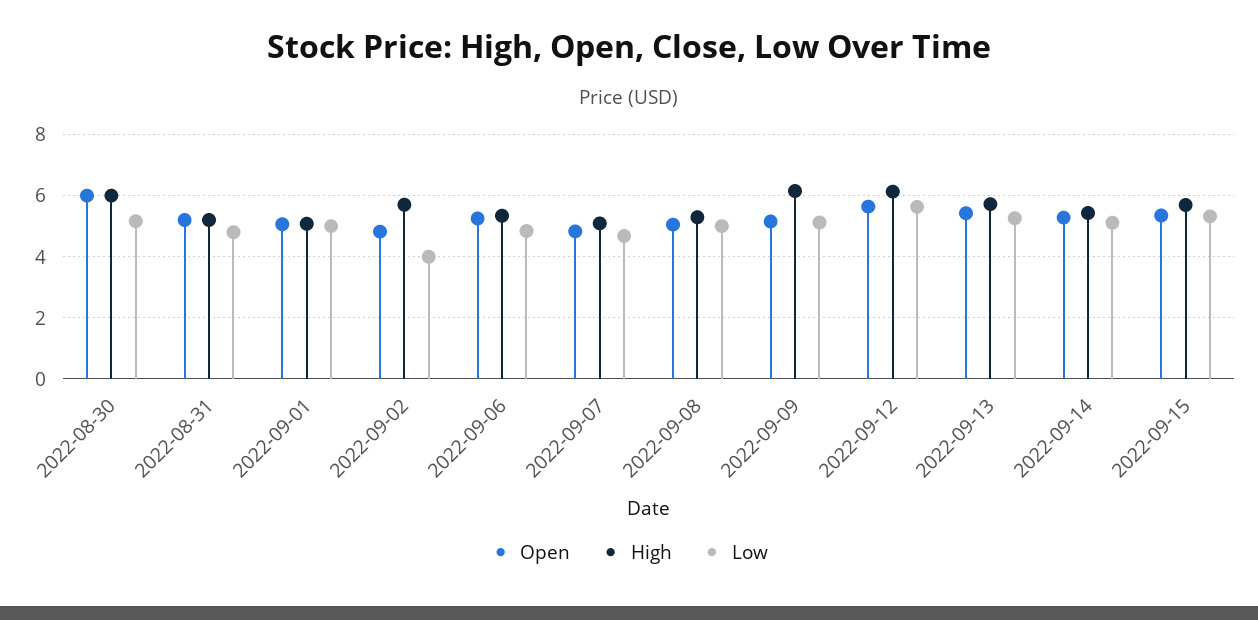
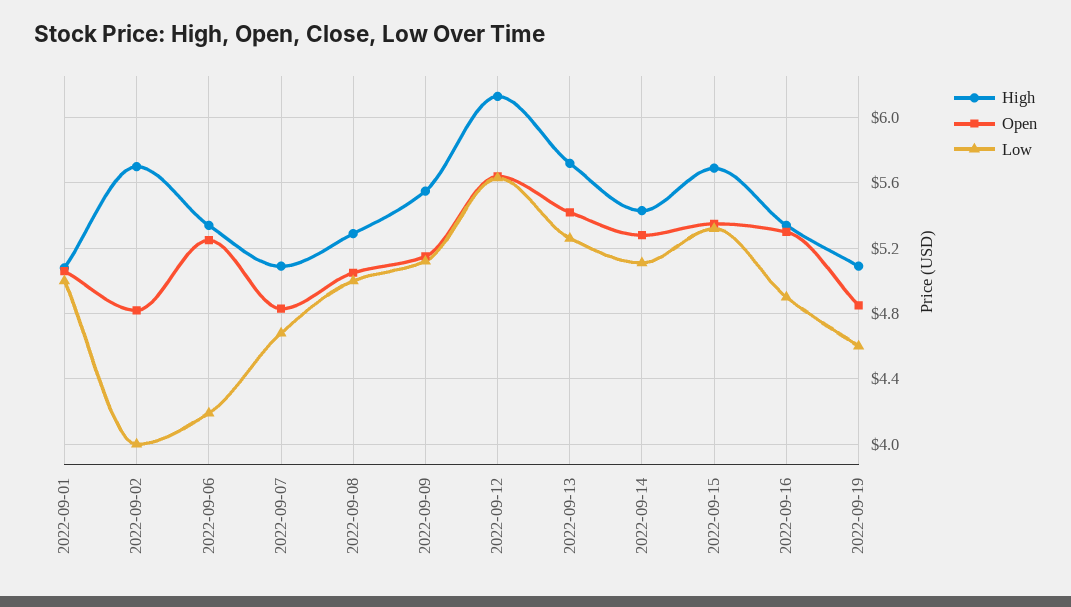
Open, 2022-08-30: 6 -> none
High, 2022-08-30: 6 -> none
Low, 2022-08-30: 5.2 -> none
Open, 2022-08-31: 5.2 -> none
High, 2022-08-31: 5.2 -> none
Low, 2022-08-31: 4.8 -> none
Low, 2022-09-06: 4.8 -> 4.2
High, 2022-09-09: 6.2 -> 5.55
High, 2022-09-16: none -> 5.35
Open, 2022-09-16: none -> 5.3
Low, 2022-09-16: none -> 4.9
High, 2022-09-19: none -> 5.1
Open, 2022-09-19: none -> 4.85
Low, 2022-09-19: none -> 4.6

